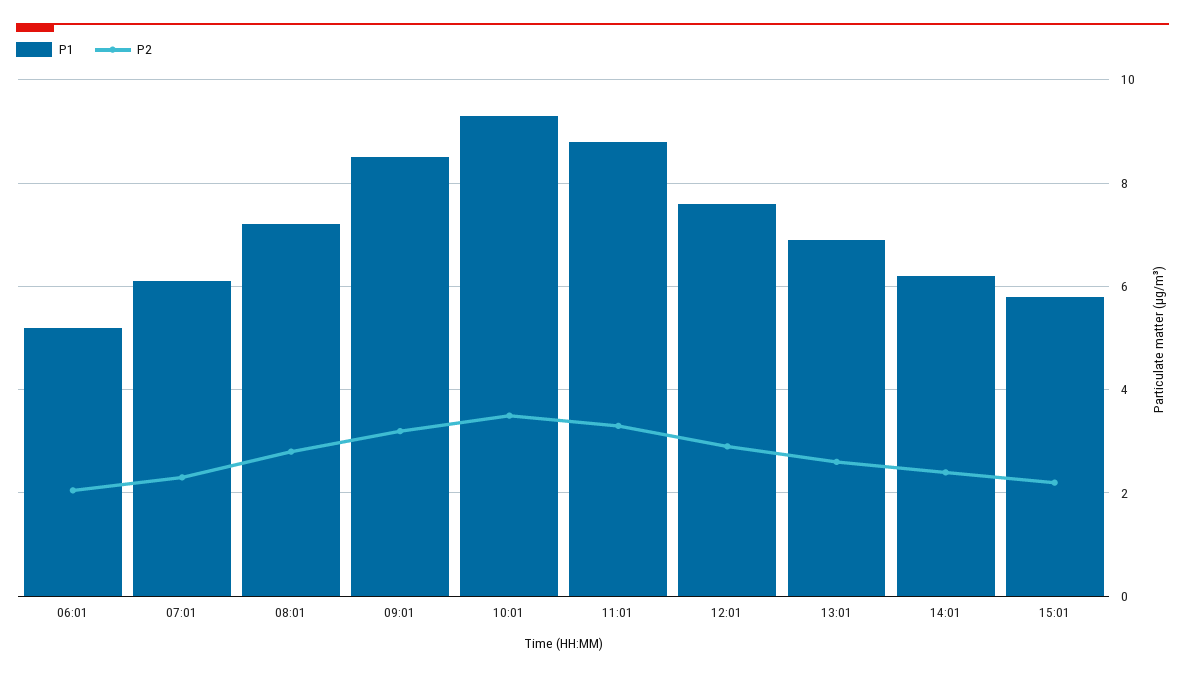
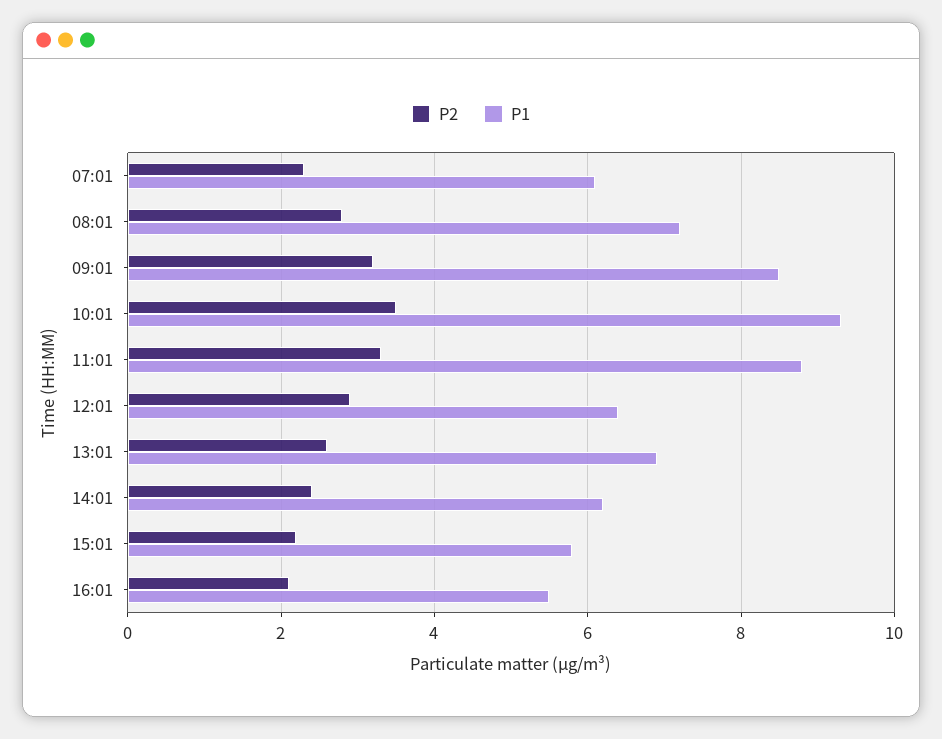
P1, 06:01: 5.2 -> none
P2, 06:01: 2 -> none
P1, 12:01: 7.6 -> 6.5
P2, 16:01: none -> 2
P1, 16:01: none -> 5.5

